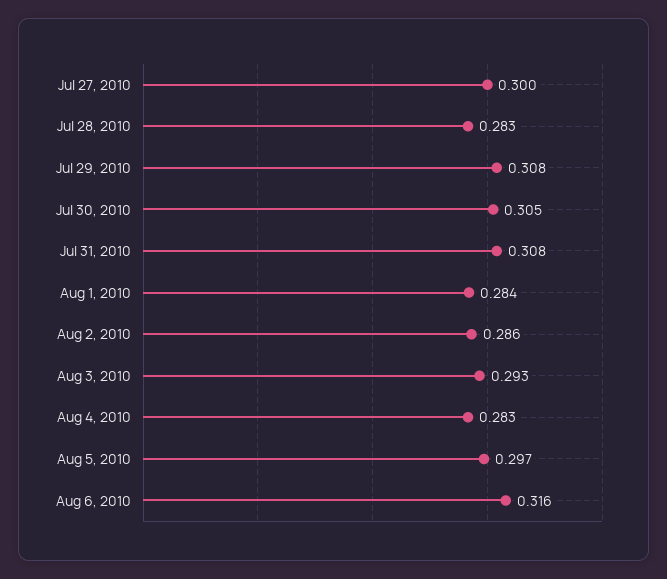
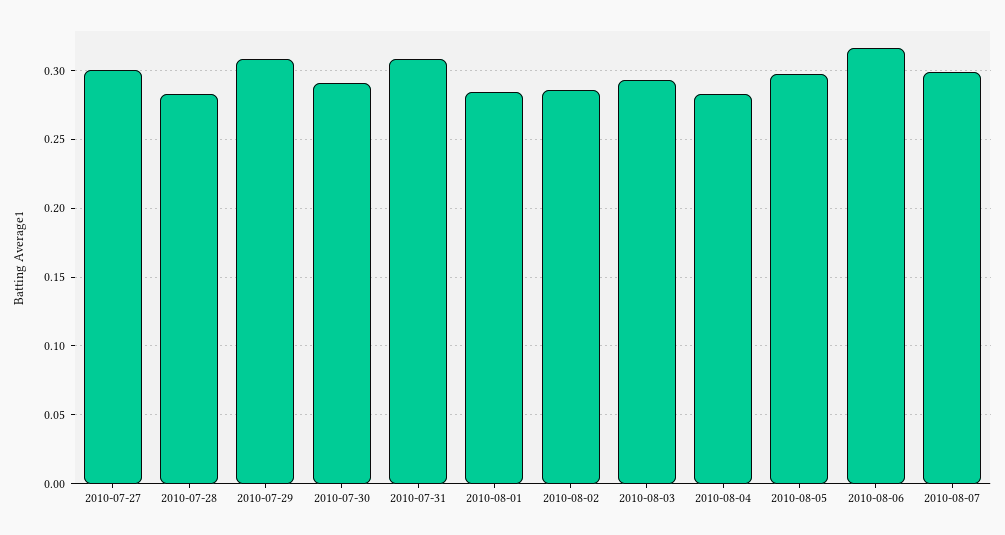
Jul 30, 2010: 0.305 -> 0.29
2010-08-07: none -> 0.3

